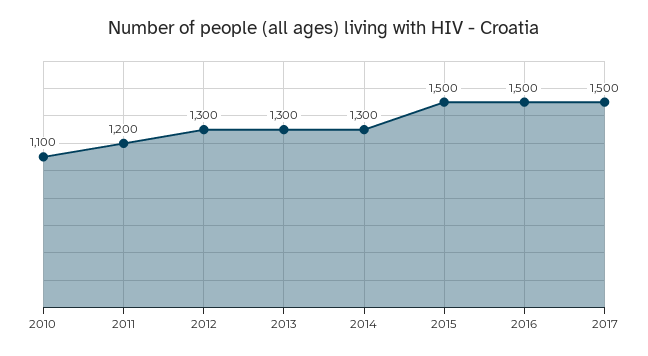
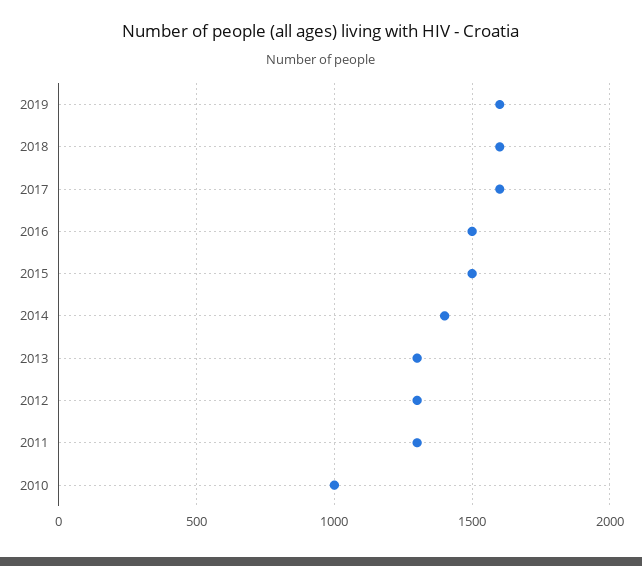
2010: 1100 -> 1000
2011: 1200 -> 1300
2014: 1300 -> 1400
2017: 1500 -> 1600
2019: none -> 1600
2018: none -> 1600

